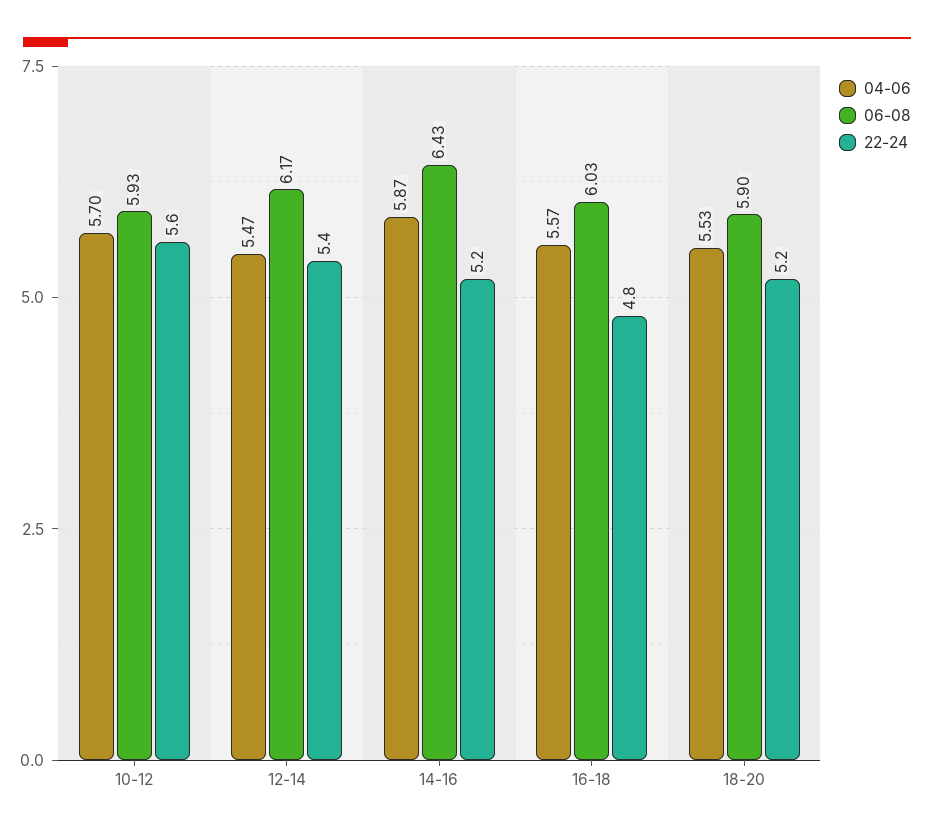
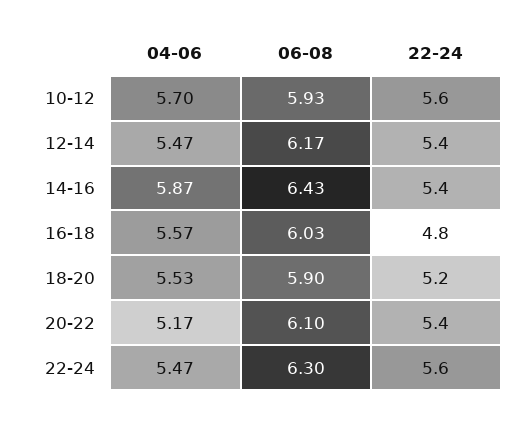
22-24, 14-16: 5.2 -> 5.4
04-06, 20-22: none -> 5.17
06-08, 20-22: none -> 6.1
22-24, 20-22: none -> 5.4
04-06, 22-24: none -> 5.47
06-08, 22-24: none -> 6.3
22-24, 22-24: none -> 5.6

